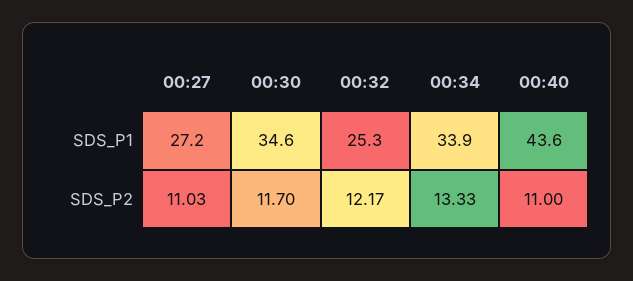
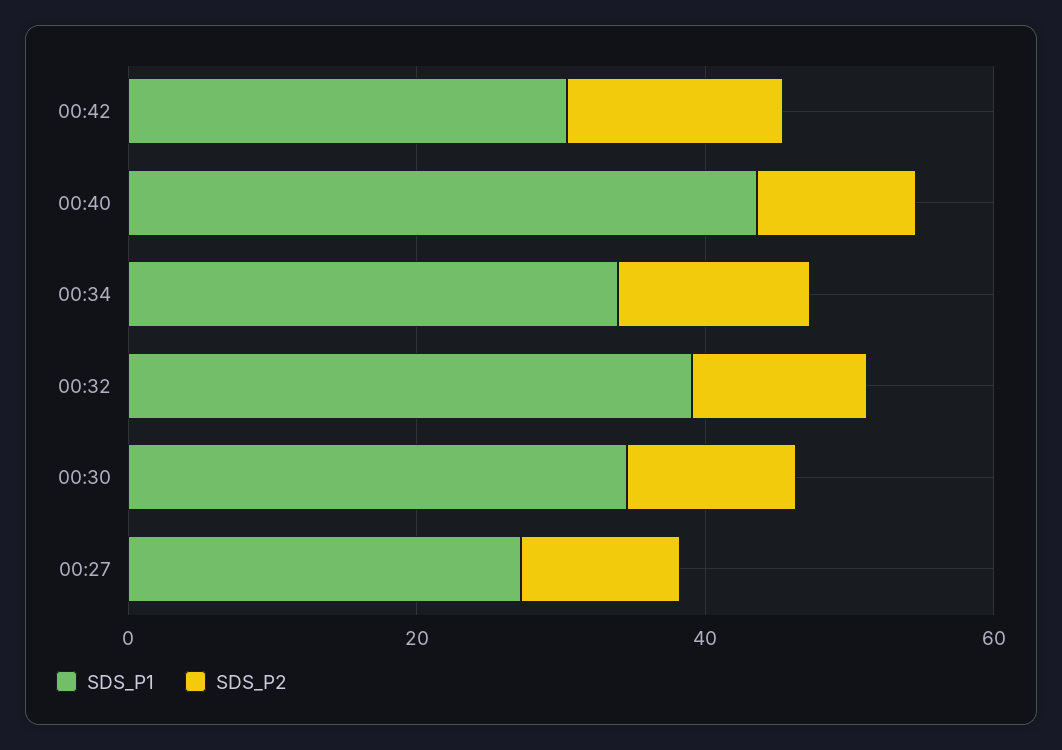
SDS_P1, 00:32: 25.3 -> 40
SDS_P1, 00:42: none -> 30
SDS_P2, 00:42: none -> 15

